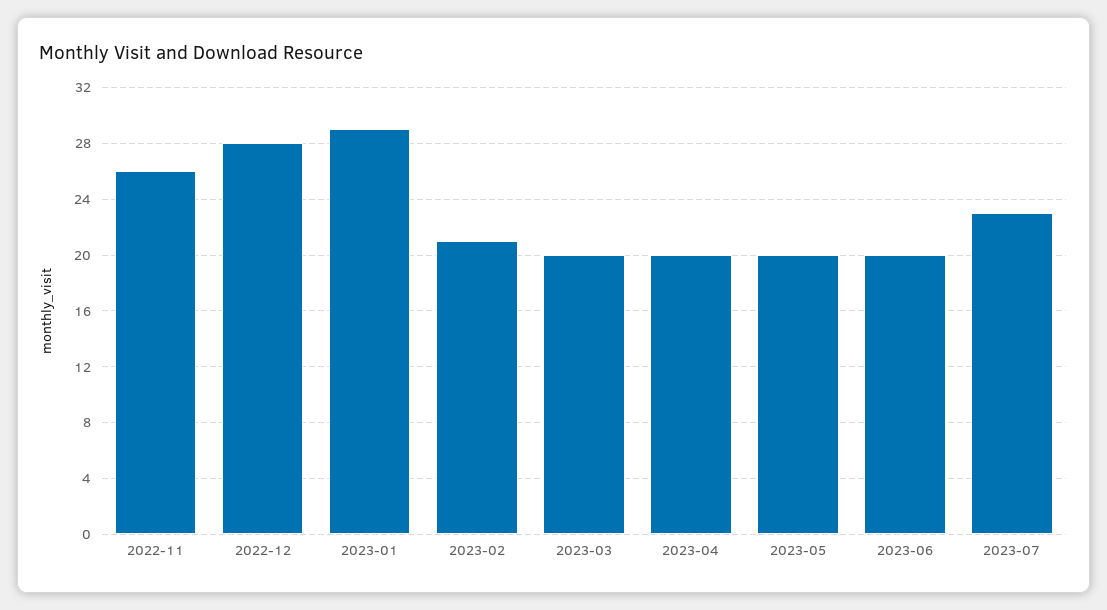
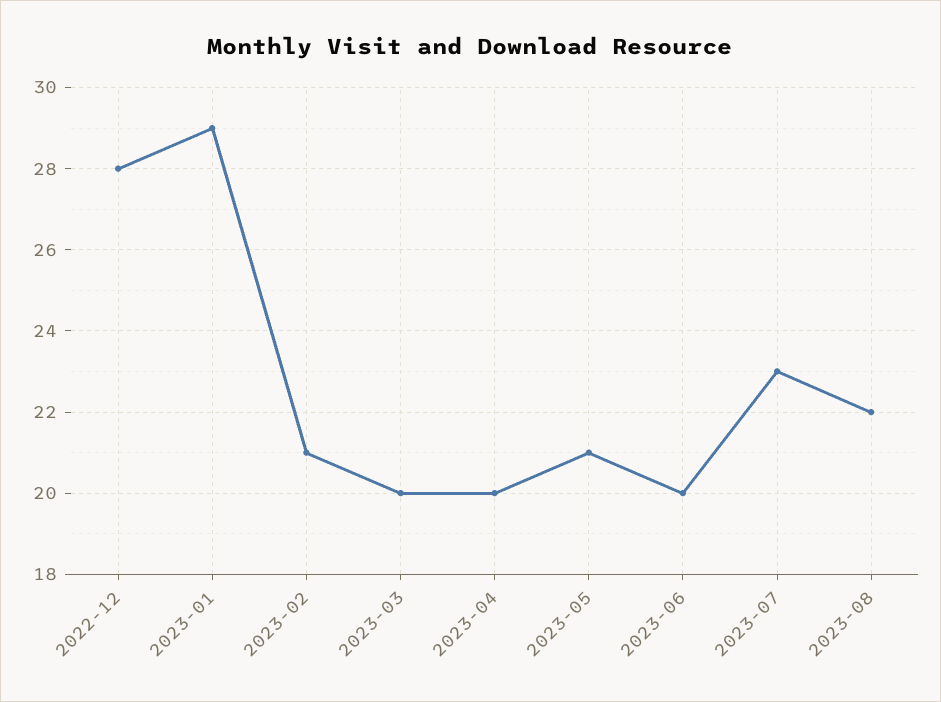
2022-11: 26 -> none
2023-05: 20 -> 21
2023-08: none -> 22

